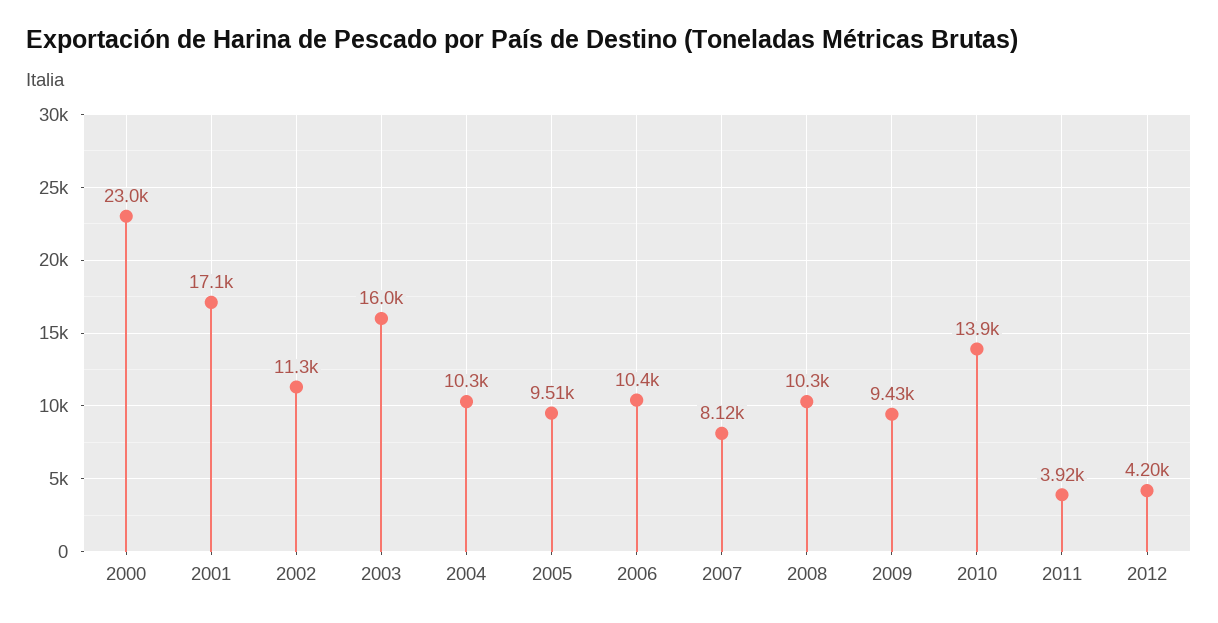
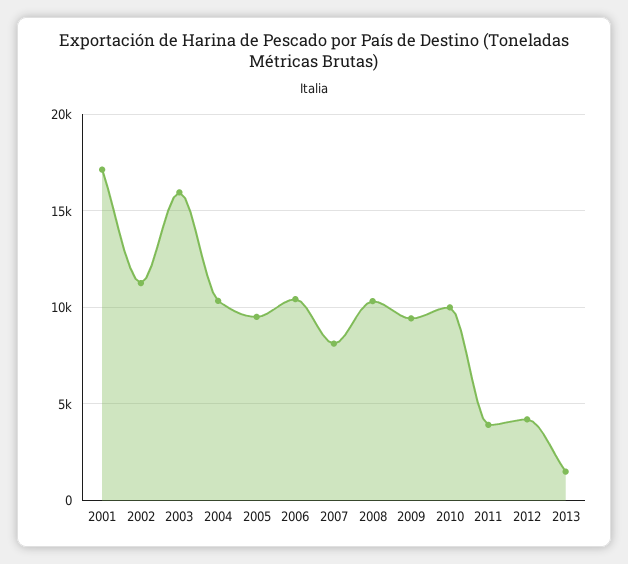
2000: 23000 -> none
2010: 13900 -> 10000
2013: none -> 1500

